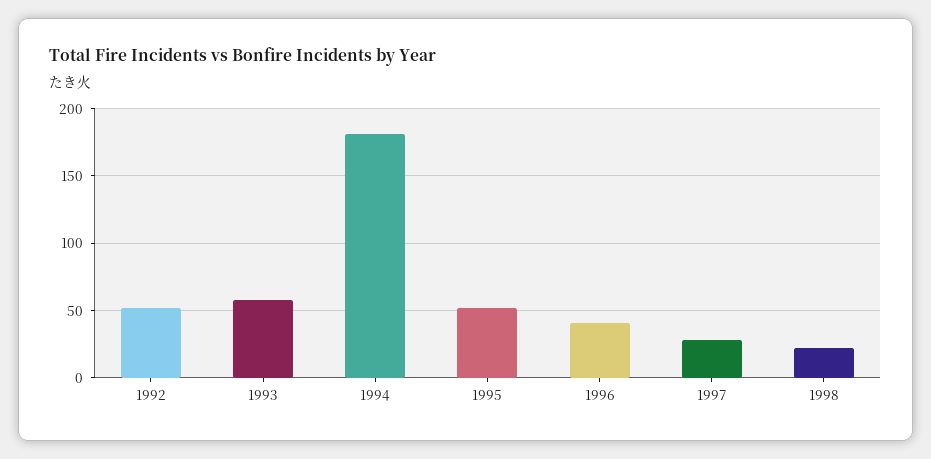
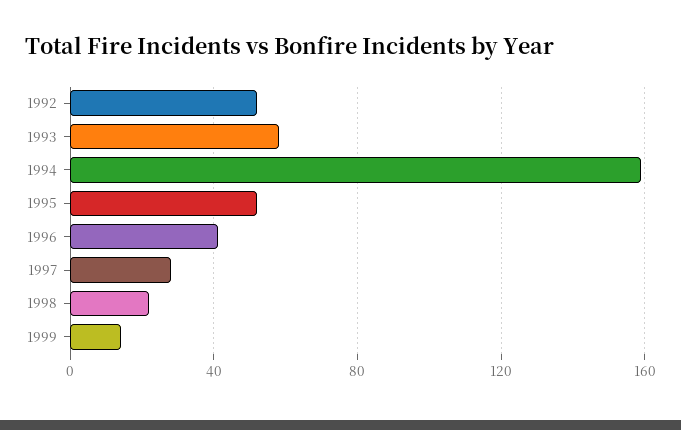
1994: 180 -> 160
1999: none -> 15

